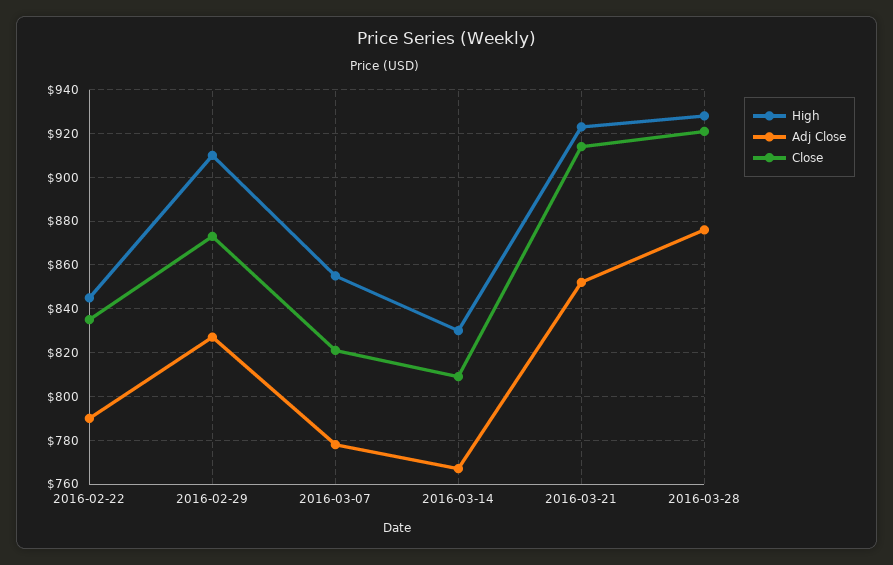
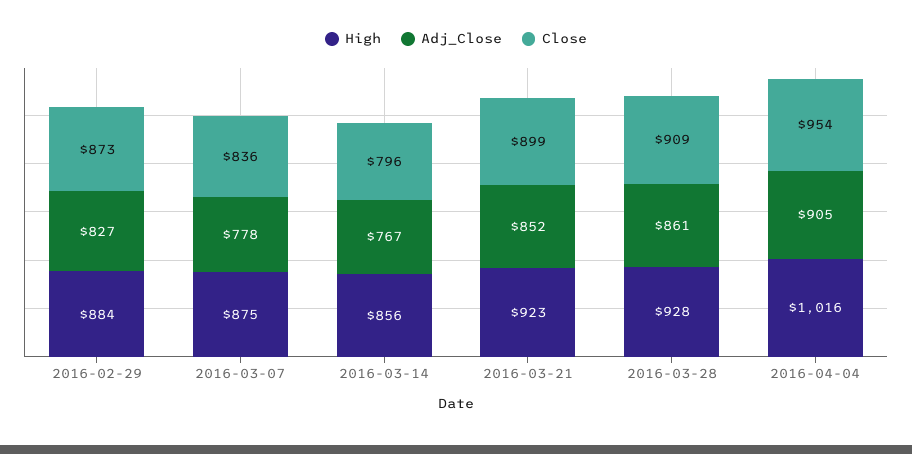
High, 2016-02-22: 845 -> none
Adj Close, 2016-02-22: 790 -> none
Close, 2016-02-22: 835 -> none
High, 2016-02-29: 910 -> 884
High, 2016-03-07: 855 -> 875
Close, 2016-03-07: 820 -> 836
High, 2016-03-14: 830 -> 856
Close, 2016-03-14: 810 -> 796
Close, 2016-03-21: 915 -> 899
Adj Close, 2016-03-28: 875 -> 861
Close, 2016-03-28: 920 -> 909
High, 2016-04-04: none -> 1016
Adj Close, 2016-04-04: none -> 905
Close, 2016-04-04: none -> 954

